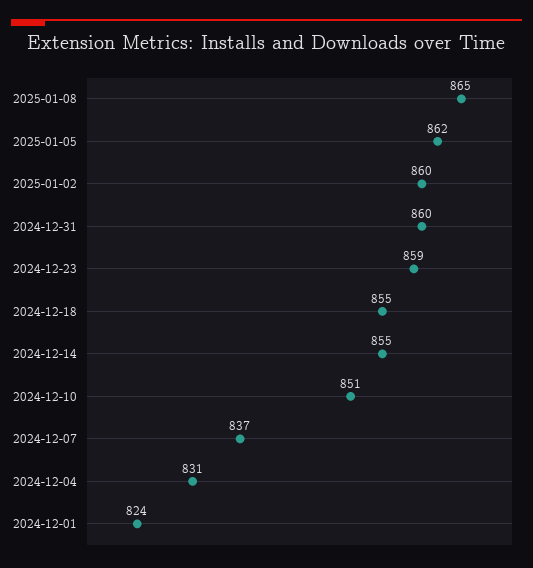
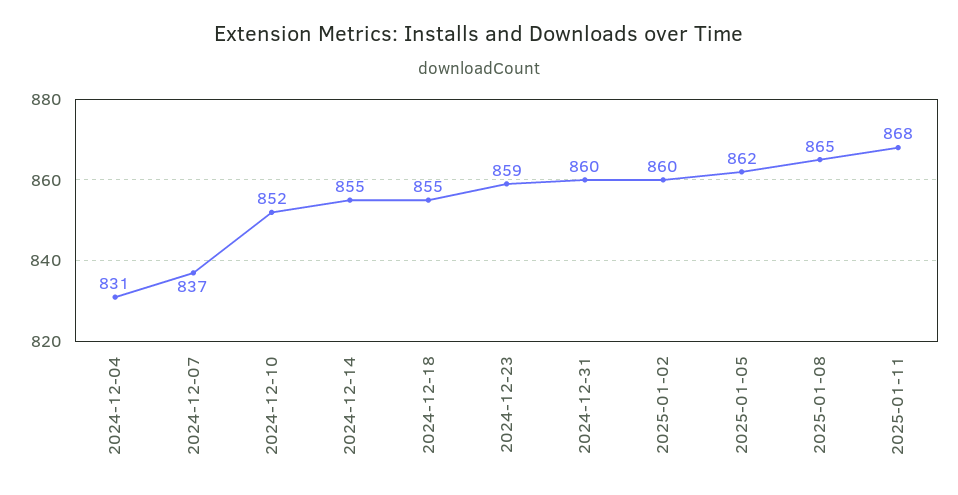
2024-12-10: 851 -> 852
2024-12-01: 824 -> none
2025-01-11: none -> 868

